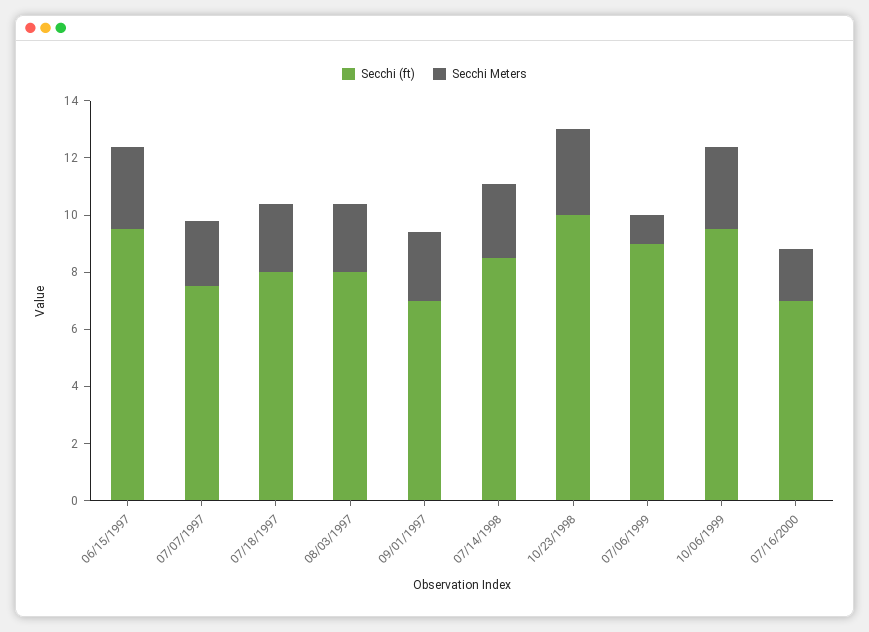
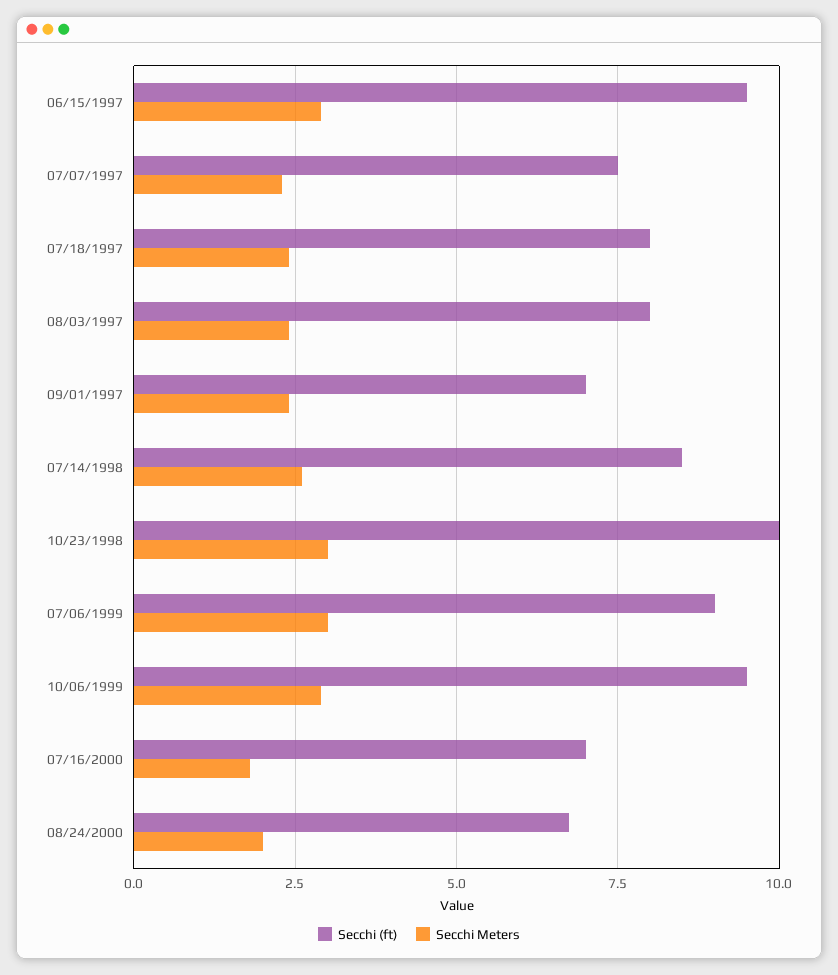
Secchi Meters, 07/06/1999: 1 -> 3
Secchi (ft), 08/24/2000: none -> 6.75
Secchi Meters, 08/24/2000: none -> 2

